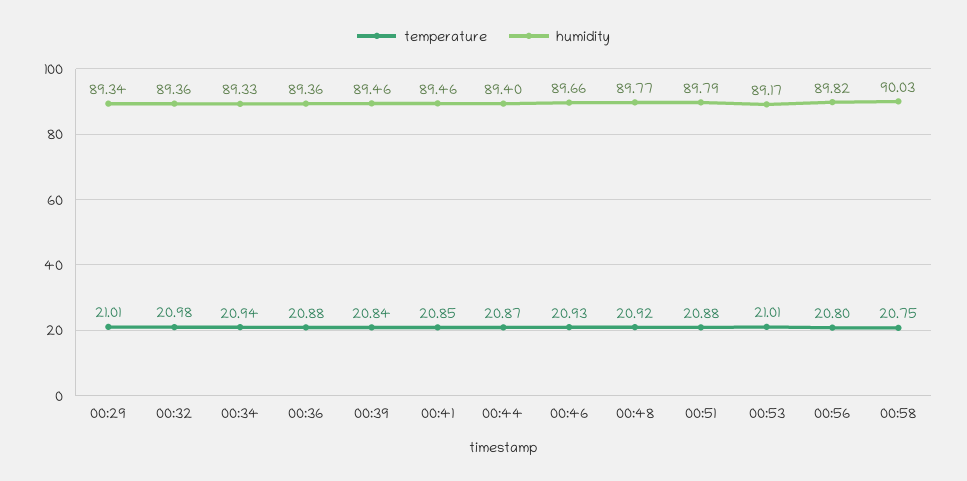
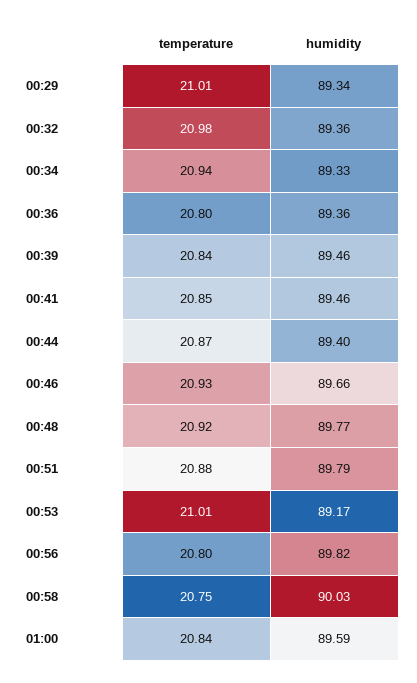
temperature, 00:36: 20.88 -> 20.8
temperature, 01:00: none -> 20.84
humidity, 01:00: none -> 89.59

